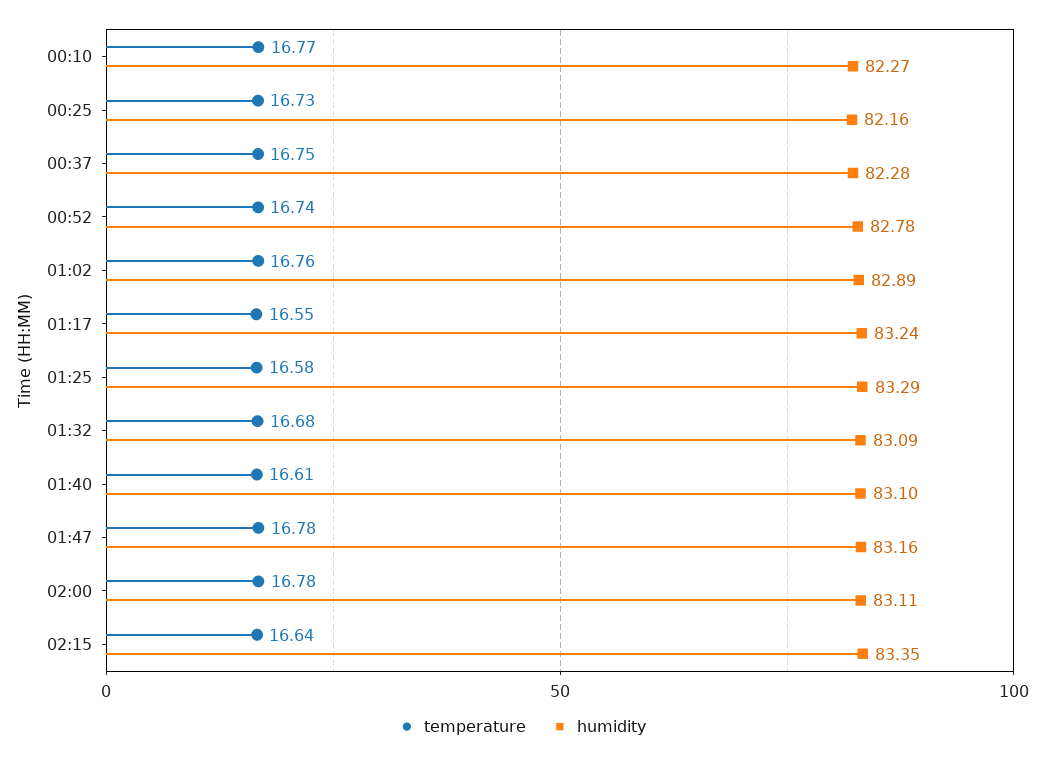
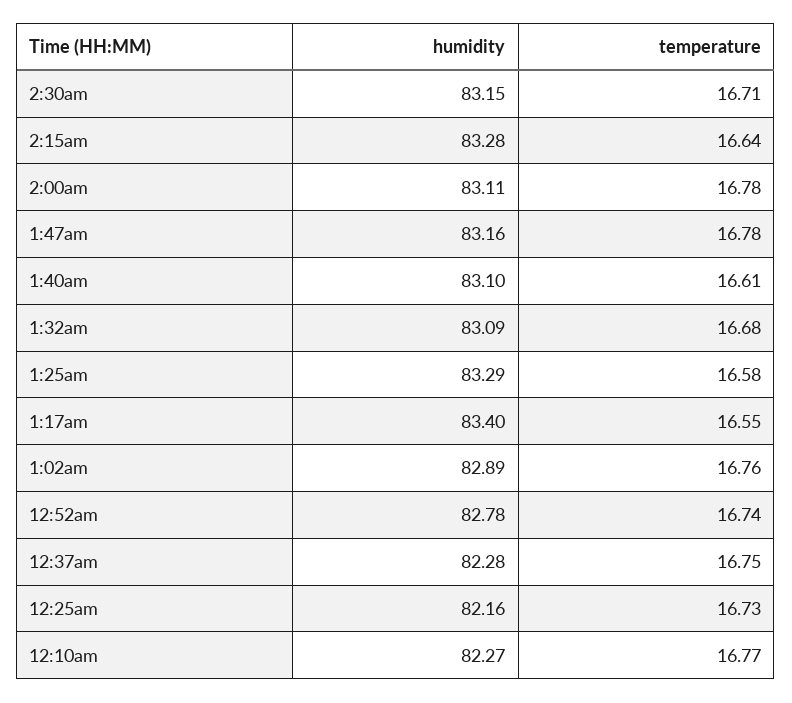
humidity, 01:17: 83.24 -> 83.4
humidity, 02:15: 83.35 -> 83.28
humidity, 2:30am: none -> 83.15
temperature, 2:30am: none -> 16.71

